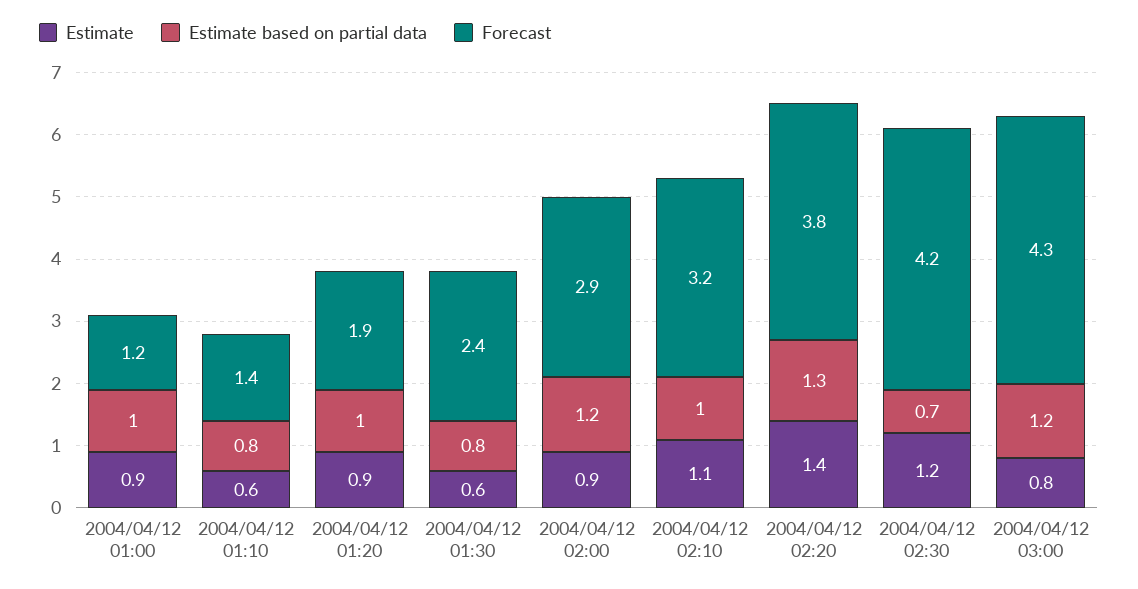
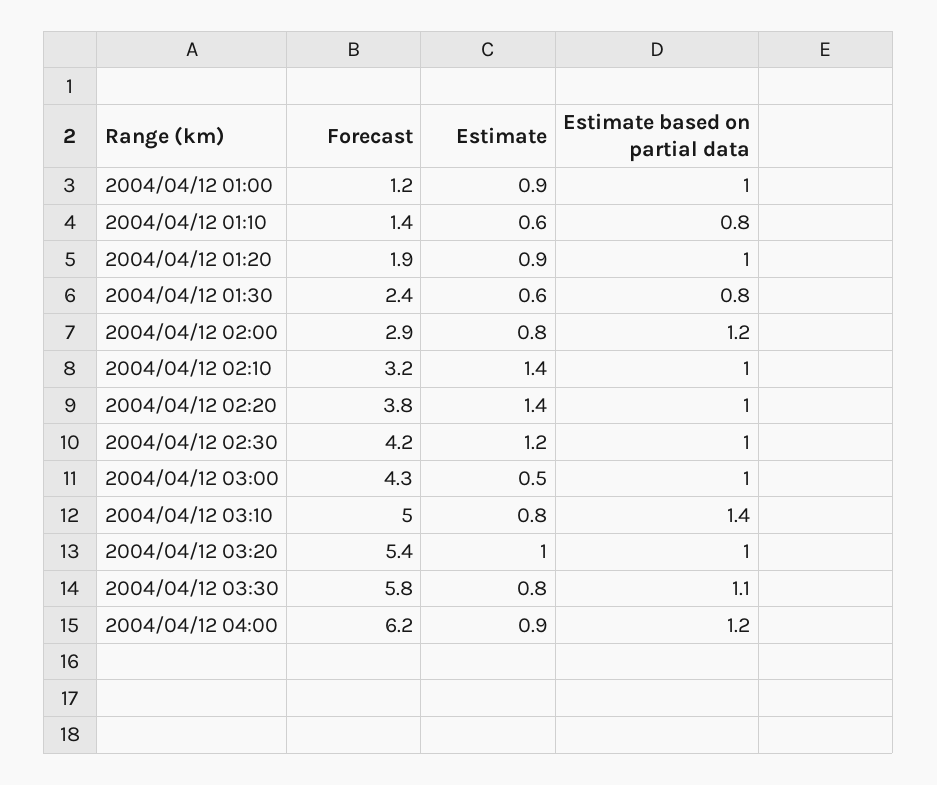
Estimate, 2004/04/12 02:00: 0.9 -> 0.8
Estimate, 2004/04/12 02:10: 1.1 -> 1.4
Estimate based on partial data, 2004/04/12 02:20: 1.3 -> 1
Estimate based on partial data, 2004/04/12 02:30: 0.7 -> 1
Estimate, 2004/04/12 03:00: 0.8 -> 0.5
Estimate based on partial data, 2004/04/12 03:00: 1.2 -> 1
Forecast, 2004/04/12 03:10: none -> 5
Estimate, 2004/04/12 03:10: none -> 0.8
Estimate based on partial data, 2004/04/12 03:10: none -> 1.4
Forecast, 2004/04/12 03:20: none -> 5.4
Estimate, 2004/04/12 03:20: none -> 1
Estimate based on partial data, 2004/04/12 03:20: none -> 1
Forecast, 2004/04/12 03:30: none -> 5.8
Estimate, 2004/04/12 03:30: none -> 0.8
Estimate based on partial data, 2004/04/12 03:30: none -> 1.1
Forecast, 2004/04/12 04:00: none -> 6.2
Estimate, 2004/04/12 04:00: none -> 0.9
Estimate based on partial data, 2004/04/12 04:00: none -> 1.2

